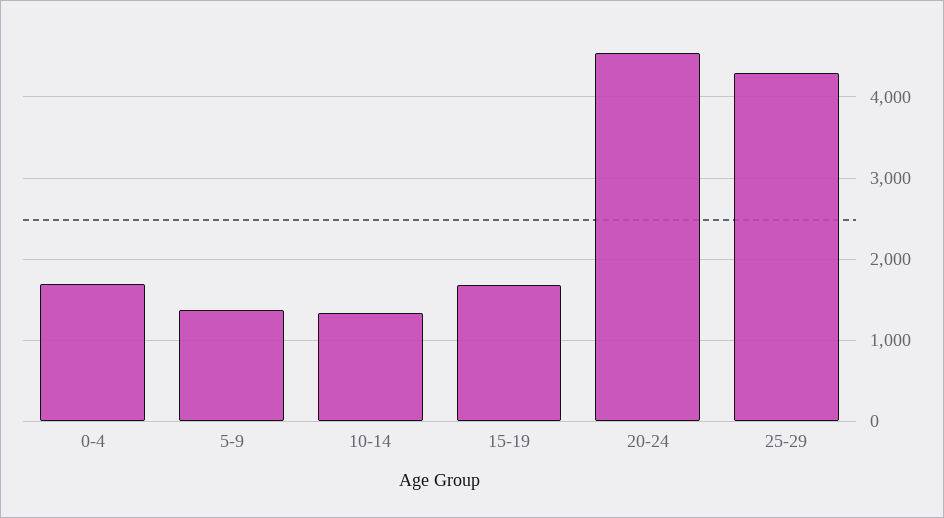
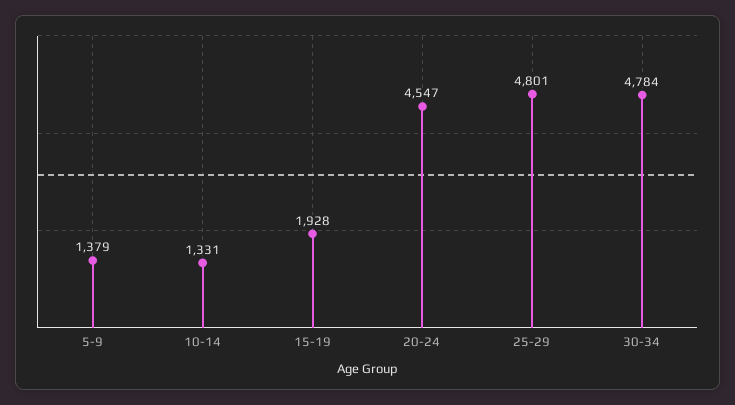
0-4: 1700 -> none
15-19: 1700 -> 1928
25-29: 4300 -> 4801
30-34: none -> 4784

